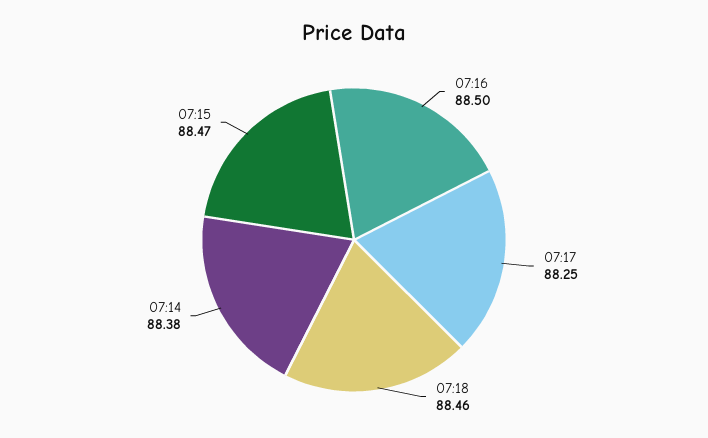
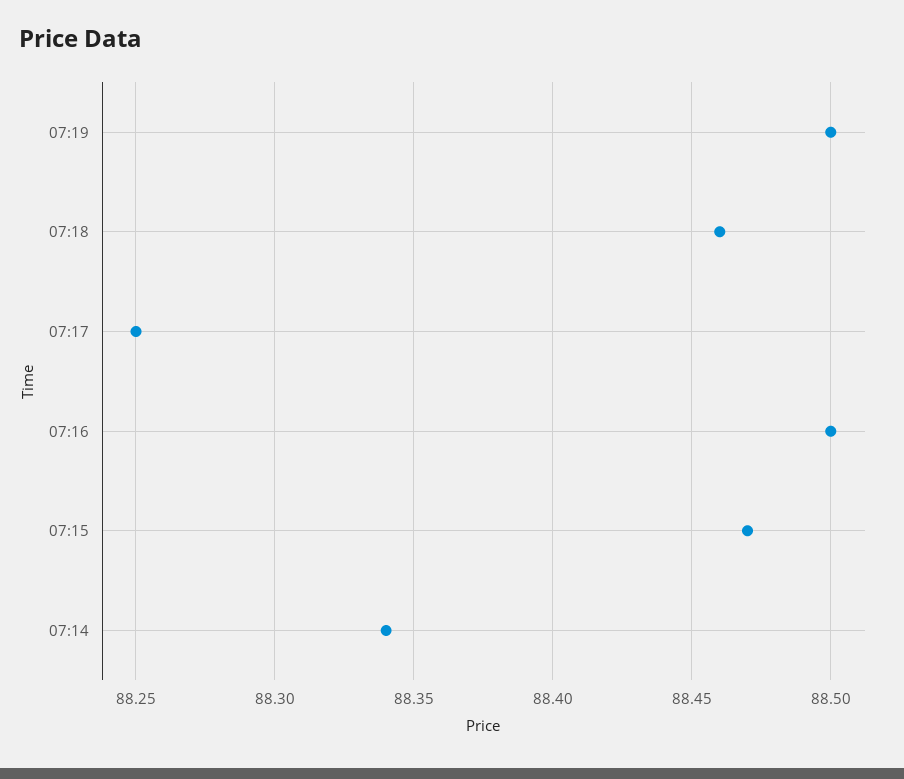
07:14: 88.38 -> 88.34
07:19: none -> 88.5

